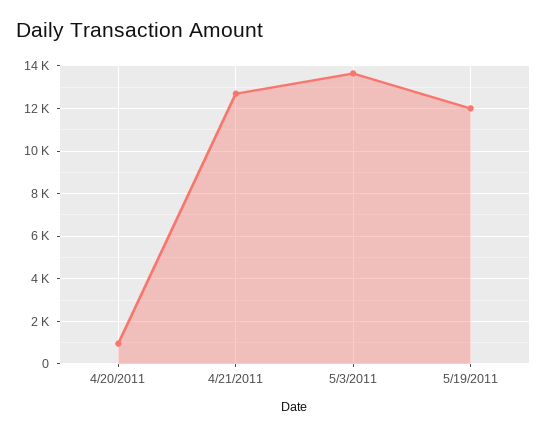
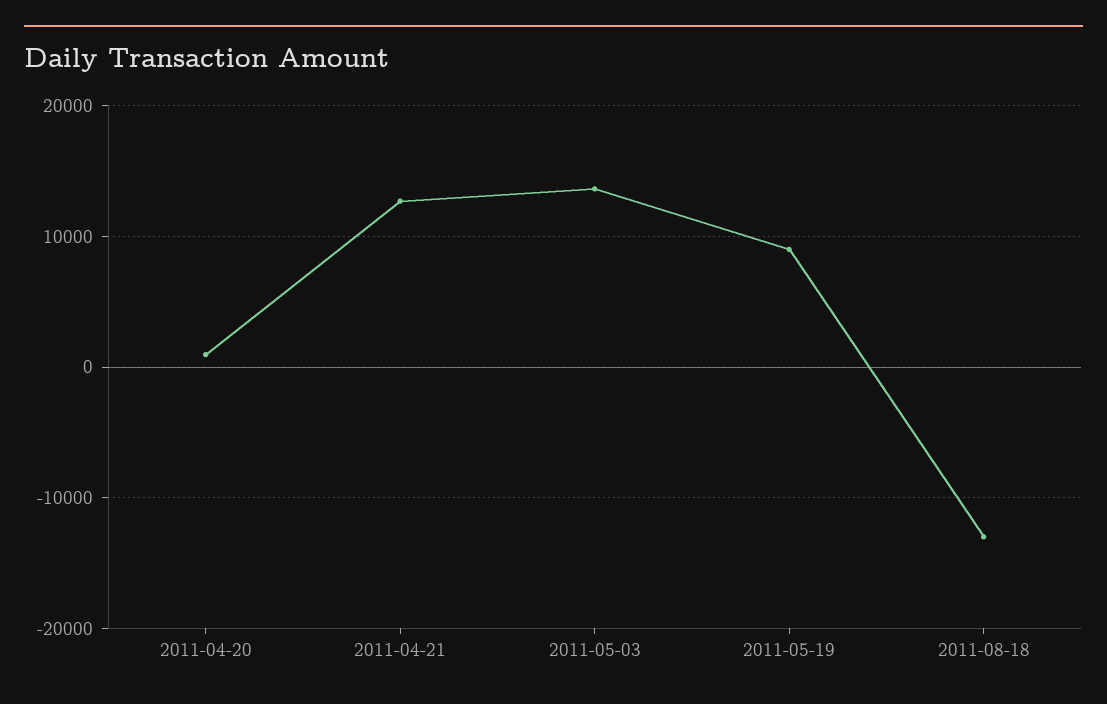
5/19/2011: 12000 -> 9000
2011-08-18: none -> -13000

